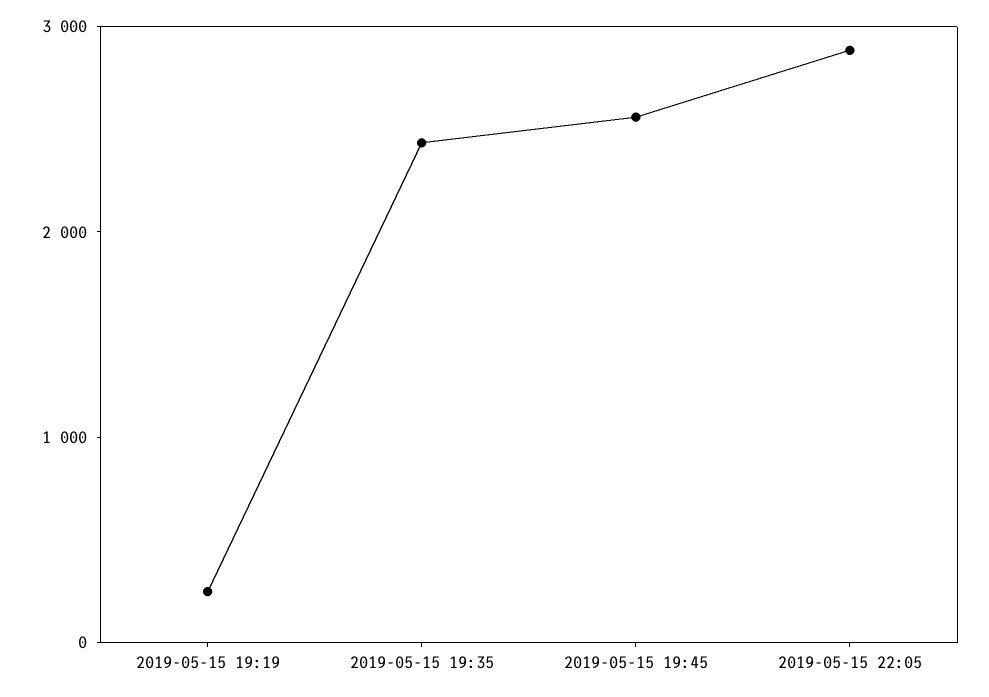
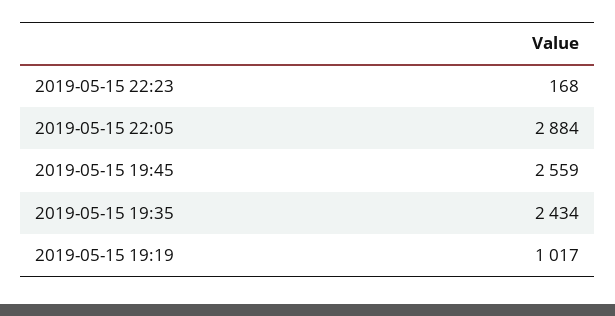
2019-05-15 19:19: 200 -> 1017
2019-05-15 22:23: none -> 168

